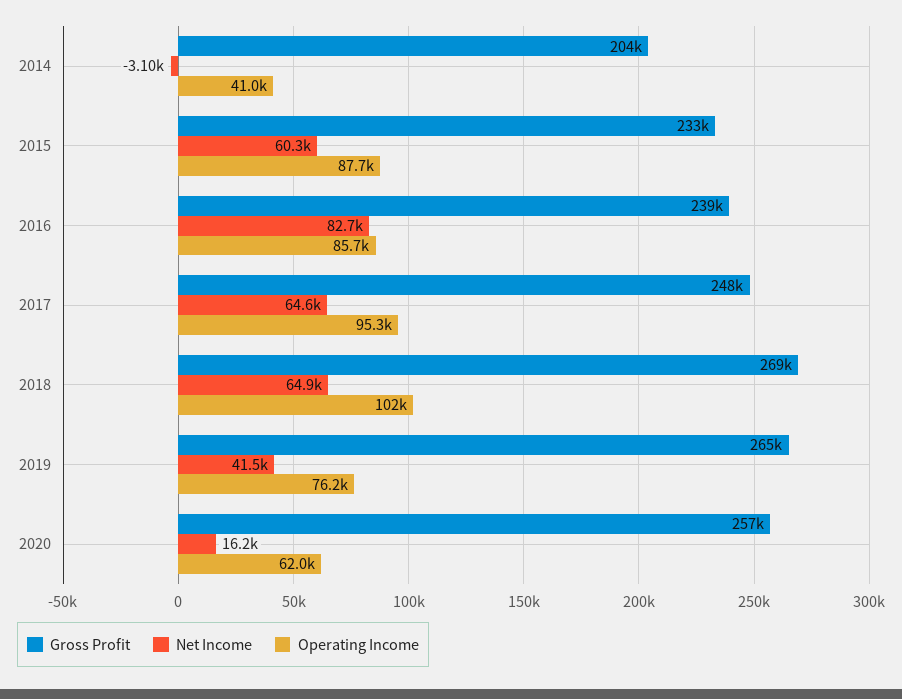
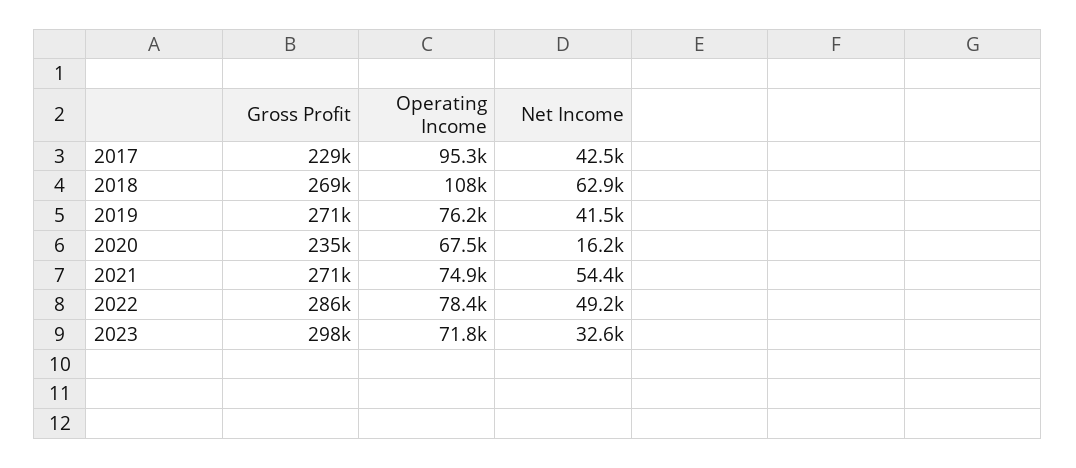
Gross Profit, 2014: 204000 -> none
Net Income, 2014: -3100 -> none
Operating Income, 2014: 41000 -> none
Gross Profit, 2015: 233000 -> none
Net Income, 2015: 60300 -> none
Operating Income, 2015: 87700 -> none
Gross Profit, 2016: 239000 -> none
Net Income, 2016: 82700 -> none
Operating Income, 2016: 85700 -> none
Gross Profit, 2017: 248000 -> 229000
Net Income, 2017: 64600 -> 42500
Net Income, 2018: 64900 -> 62900
Operating Income, 2018: 102000 -> 108000
Gross Profit, 2019: 265000 -> 271000
Gross Profit, 2020: 257000 -> 235000
Operating Income, 2020: 62000 -> 67500
Gross Profit, 2021: none -> 271000
Operating Income, 2021: none -> 74900
Net Income, 2021: none -> 54400
Gross Profit, 2022: none -> 286000
Operating Income, 2022: none -> 78400
Net Income, 2022: none -> 49200
Gross Profit, 2023: none -> 298000
Operating Income, 2023: none -> 71800
Net Income, 2023: none -> 32600

